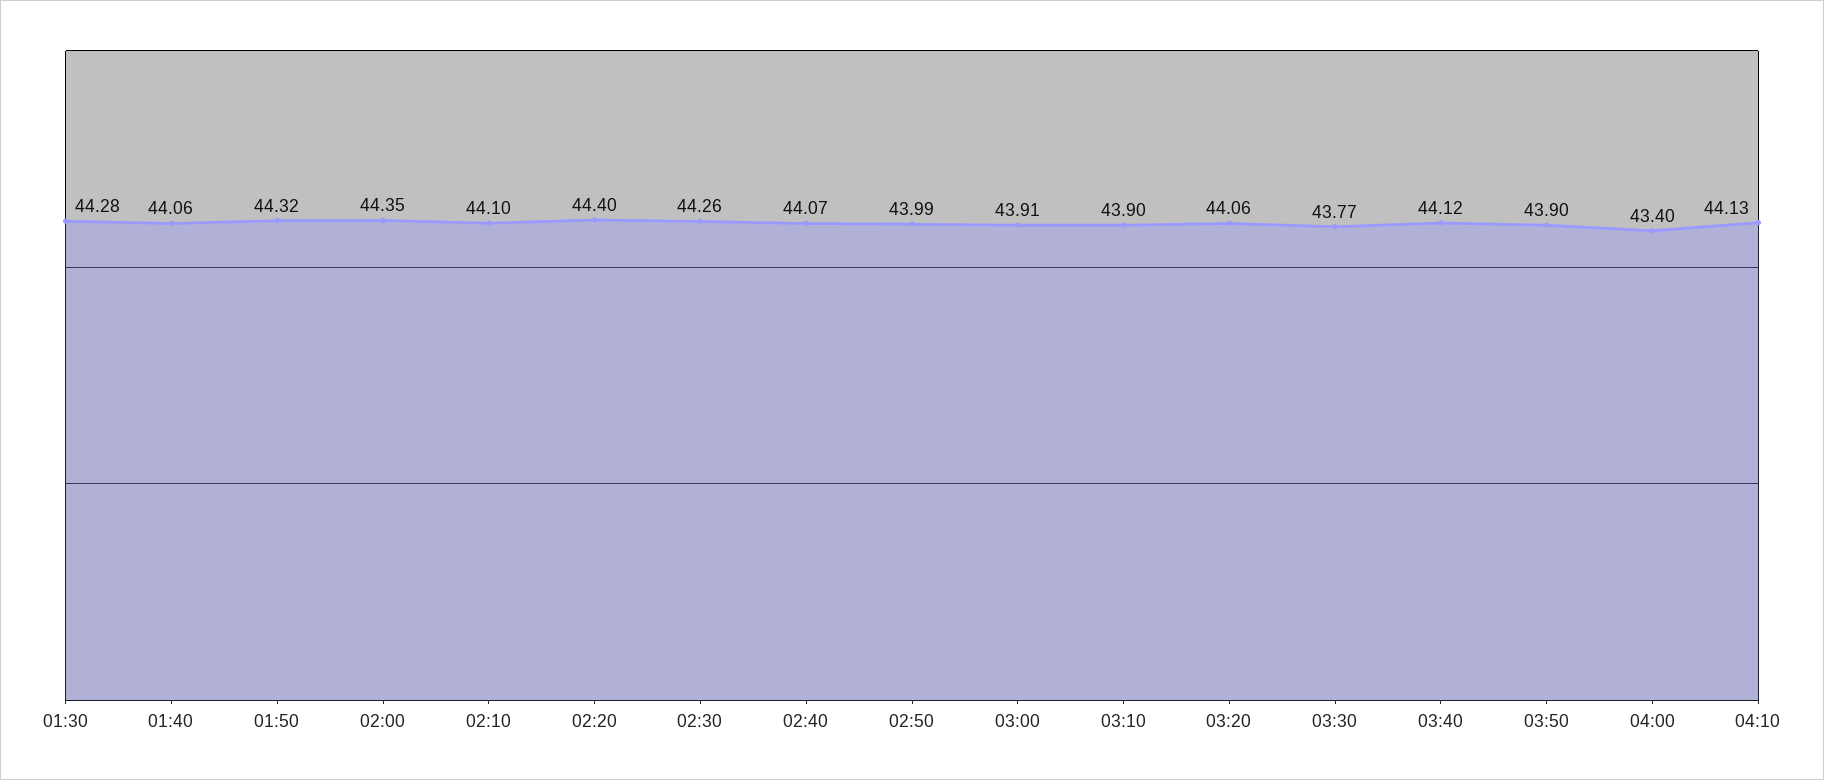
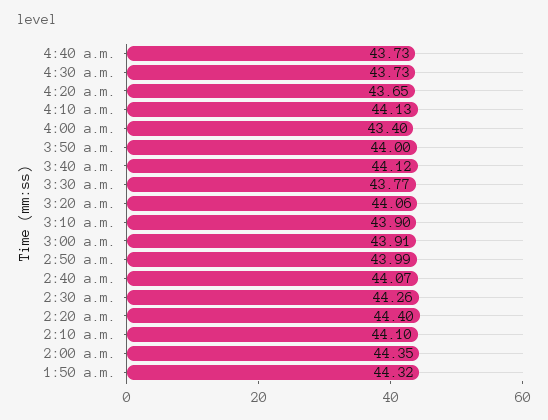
01:30: 44.28 -> none
01:40: 44.06 -> none
03:50: 43.9 -> 44
4:40 a.m.: none -> 43.73
4:30 a.m.: none -> 43.73
4:20 a.m.: none -> 43.65

